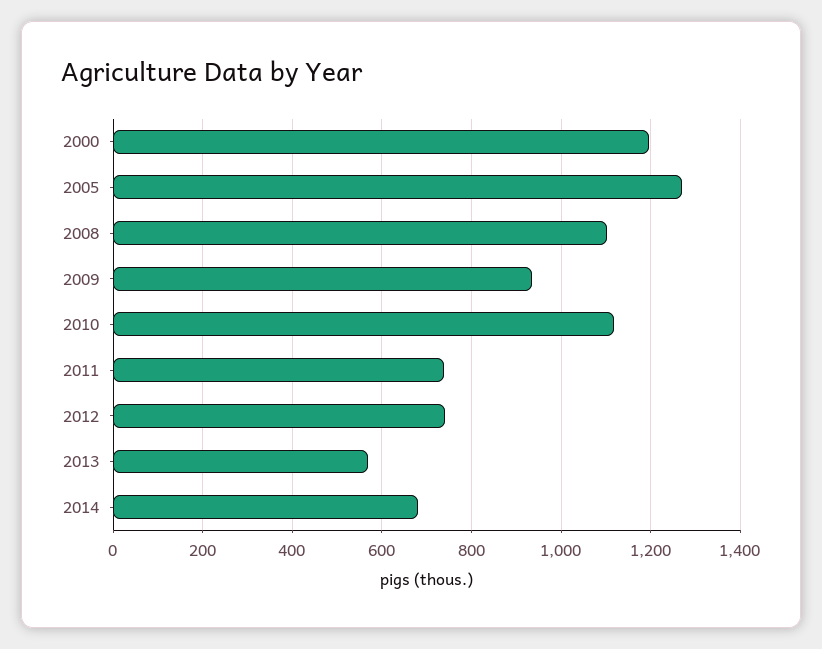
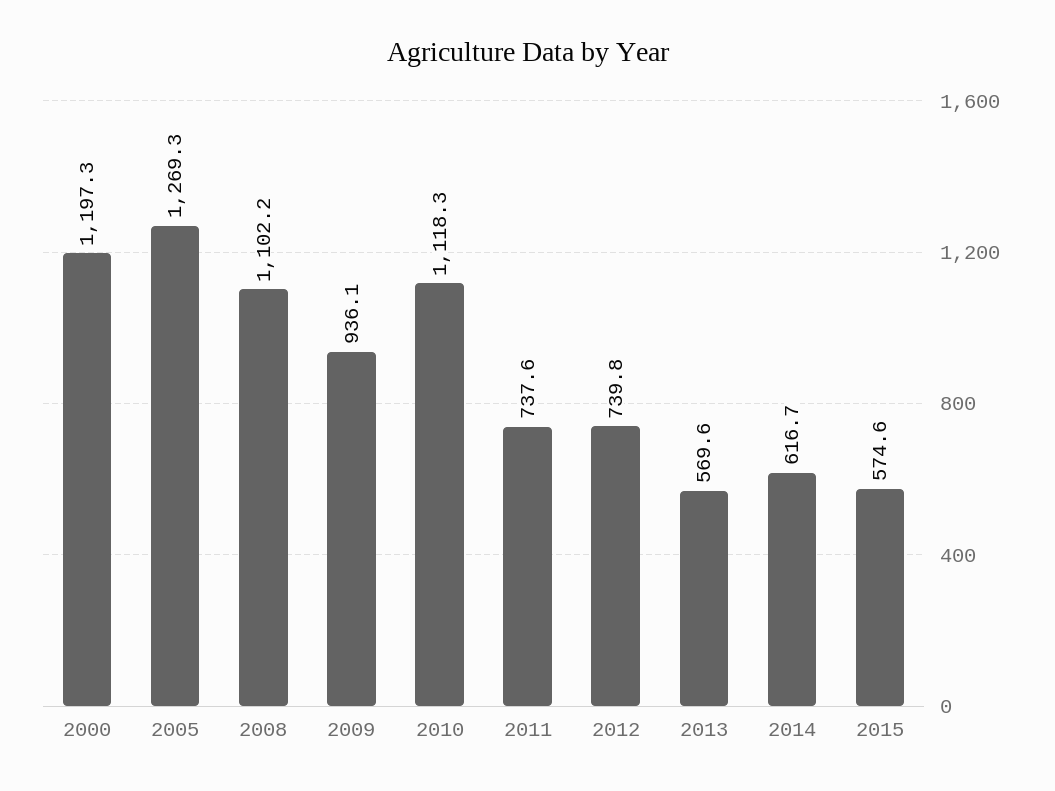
2014: 680 -> 616.7
2015: none -> 574.6

